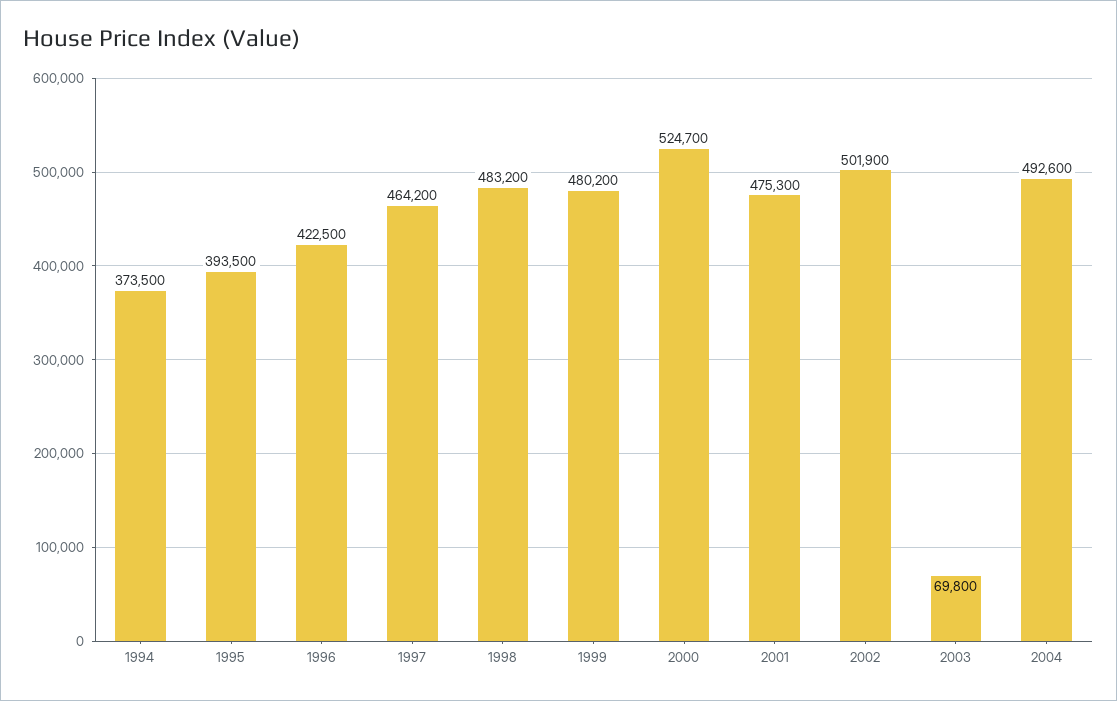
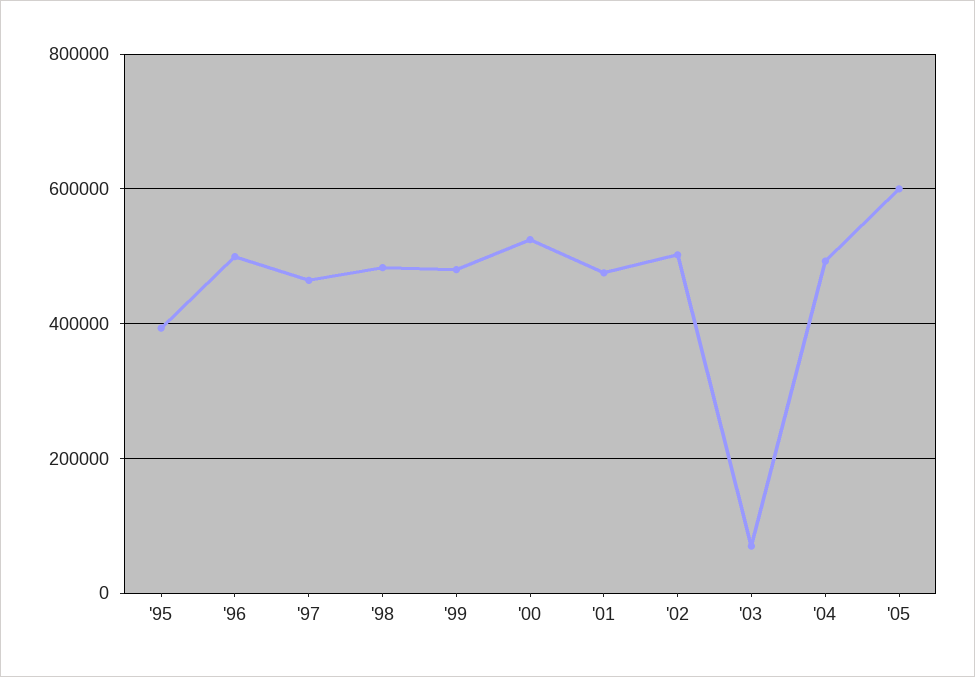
1994: 373500 -> none
1996: 422500 -> 500000
'05: none -> 600000

